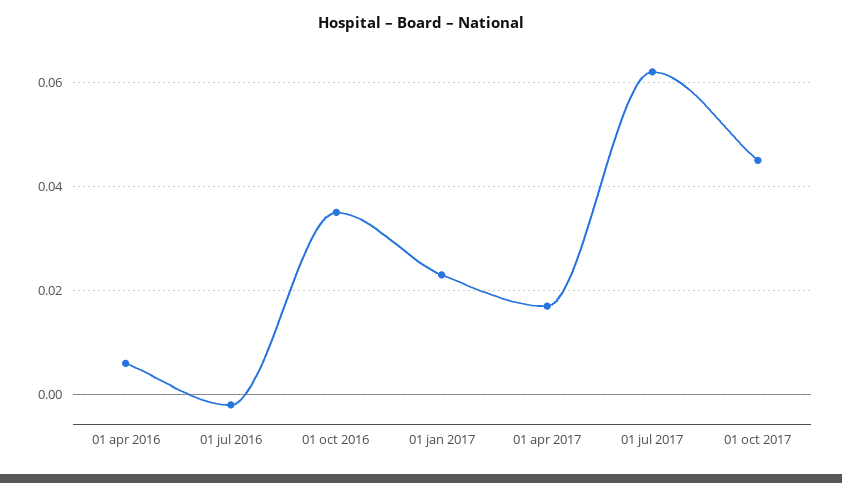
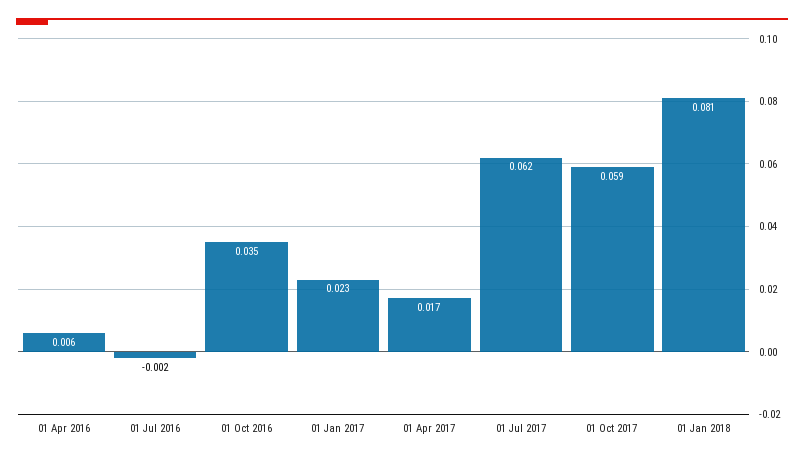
01 oct 2017: 0.045 -> 0.059
01 Jan 2018: none -> 0.081

